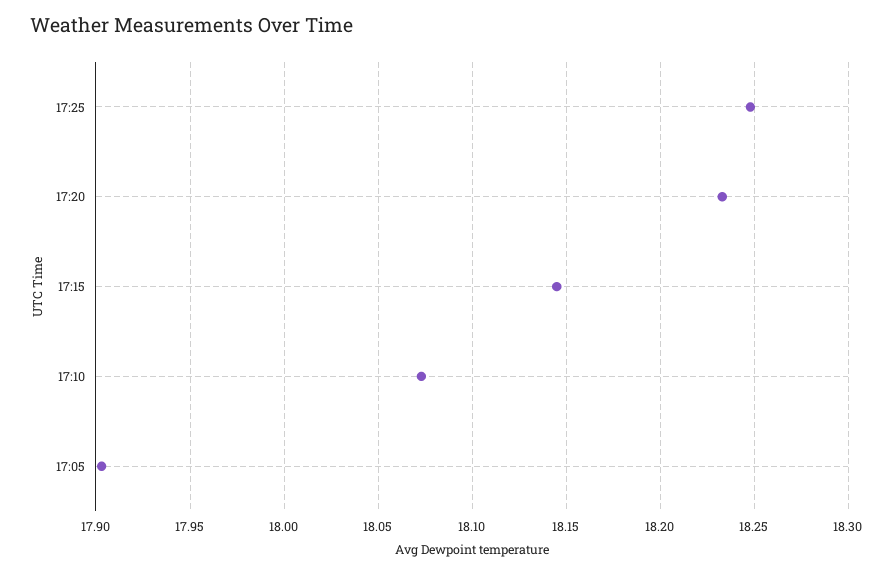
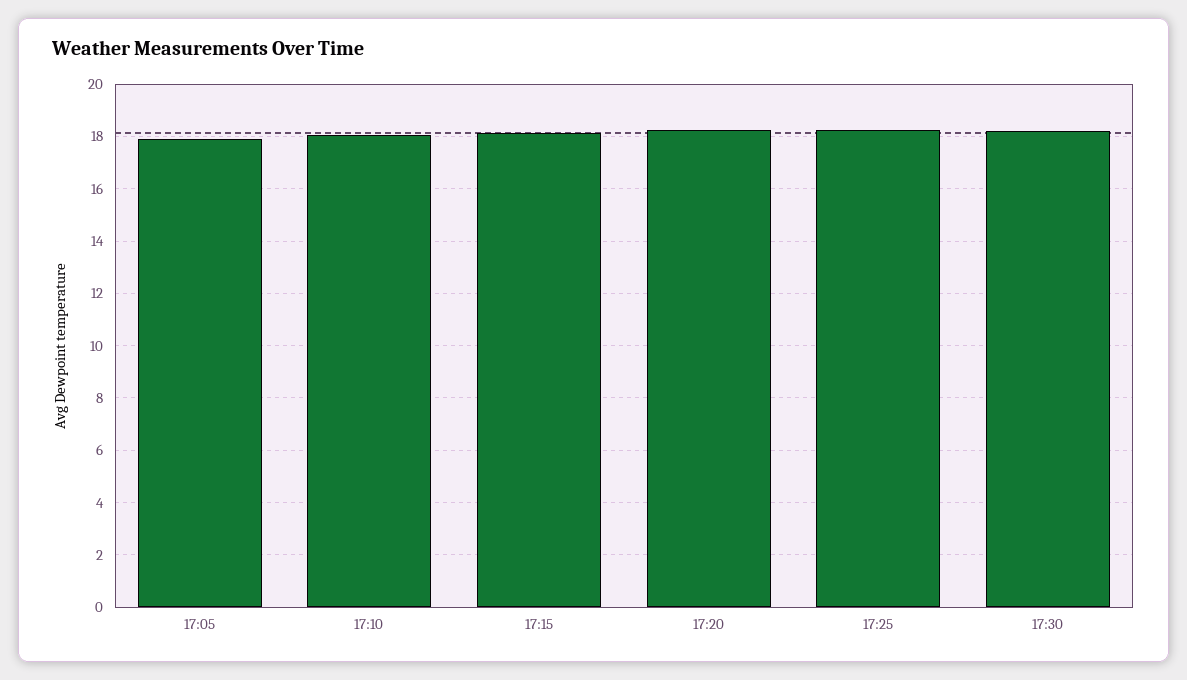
17:30: none -> 18.25

